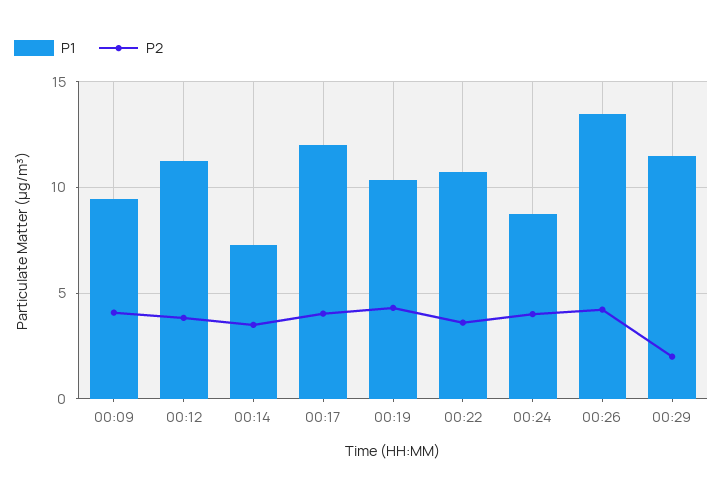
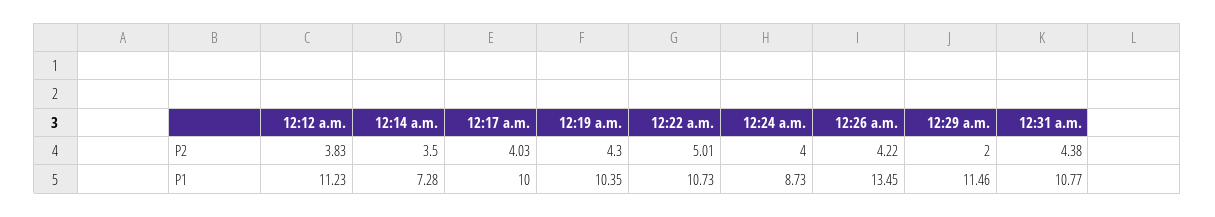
P1, 00:09: 9.5 -> none
P2, 00:09: 4 -> none
P1, 00:17: 12 -> 10
P2, 00:22: 3.5 -> 5.01
P2, 12:31 a.m.: none -> 4.38
P1, 12:31 a.m.: none -> 10.77

